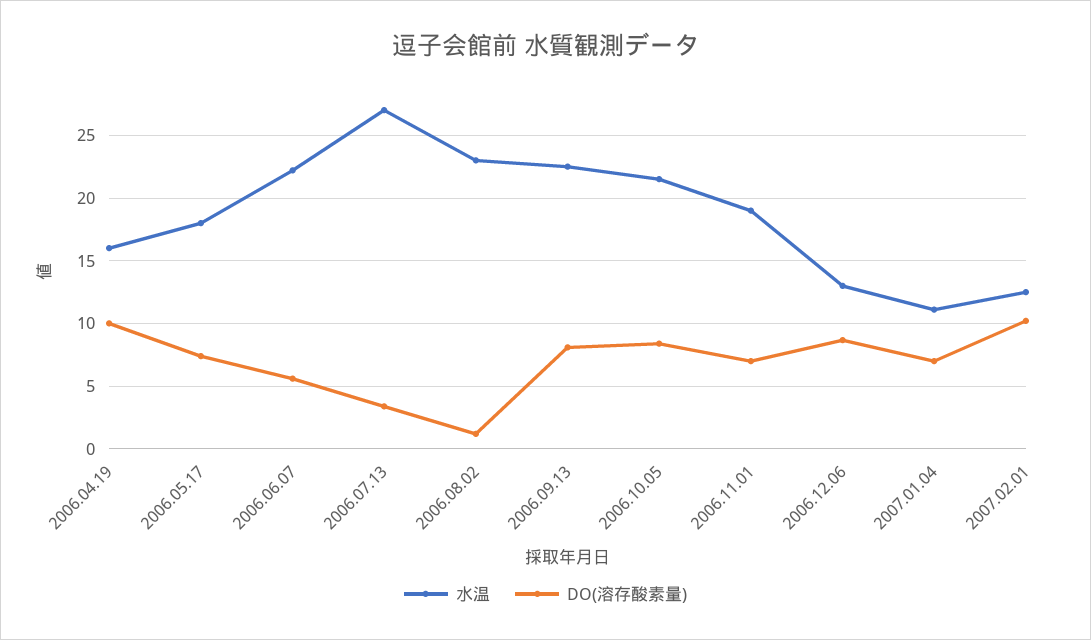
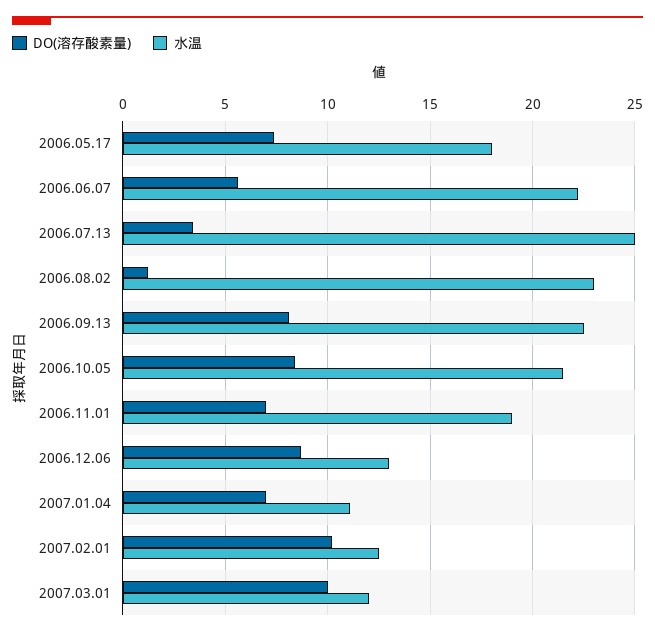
水温, 2006.04.19: 16 -> none
DO(溶存酸素量), 2006.04.19: 10 -> none
水温, 2006.07.13: 27 -> 25
DO(溶存酸素量), 2007.03.01: none -> 10
水温, 2007.03.01: none -> 12

